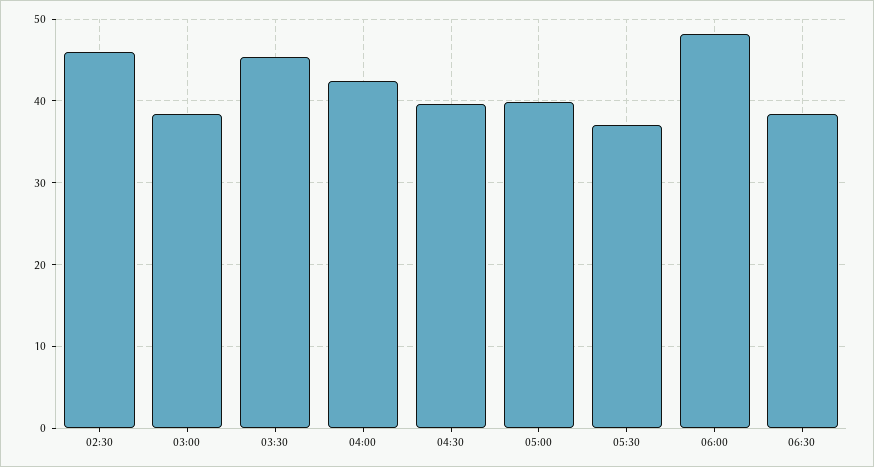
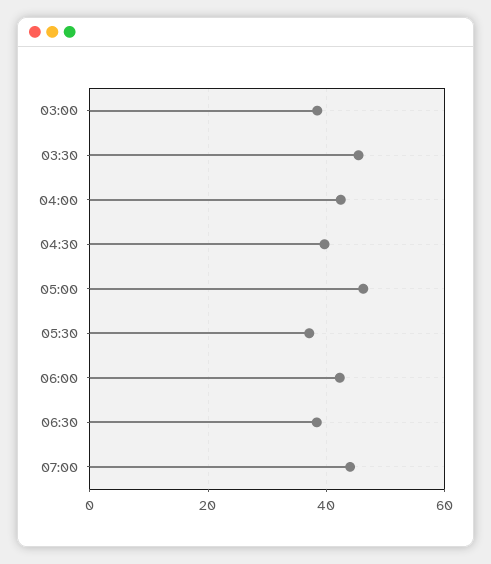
02:30: 46 -> none
05:00: 40 -> 46
06:00: 48 -> 42
07:00: none -> 44

